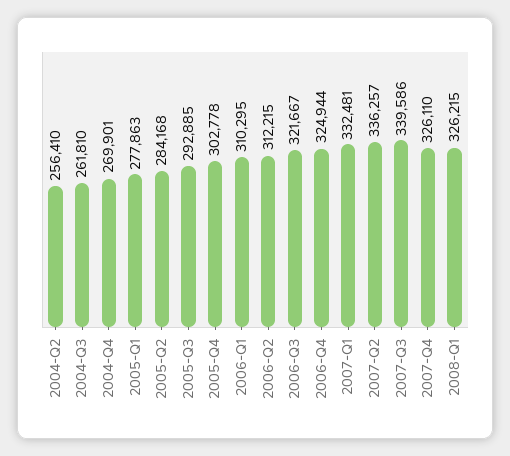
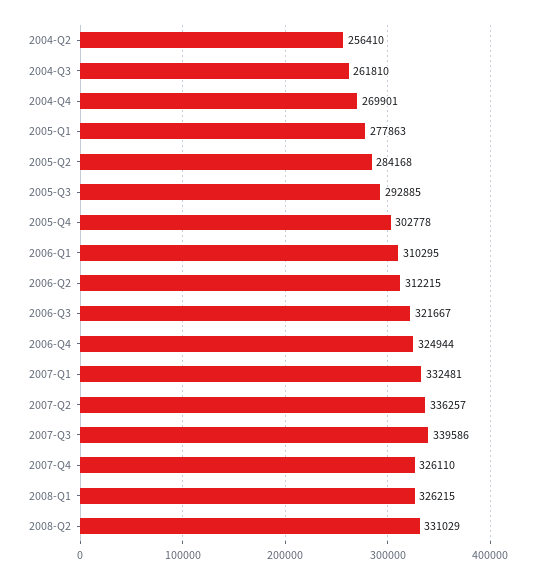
2008-Q2: none -> 331029

